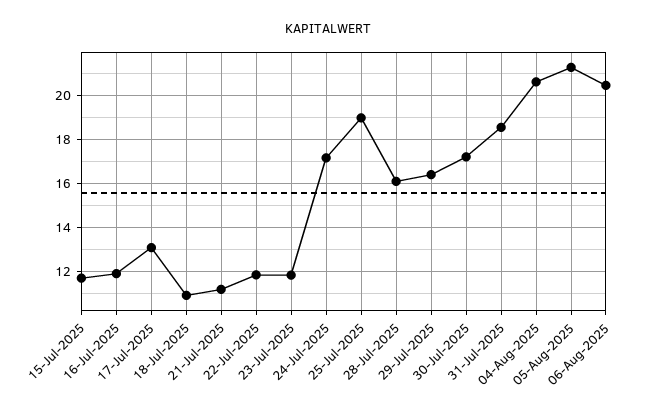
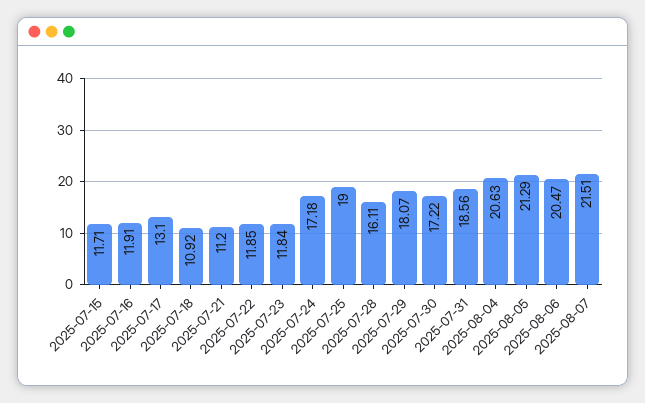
29-Jul-2025: 16.5 -> 18.07
2025-08-07: none -> 21.51

